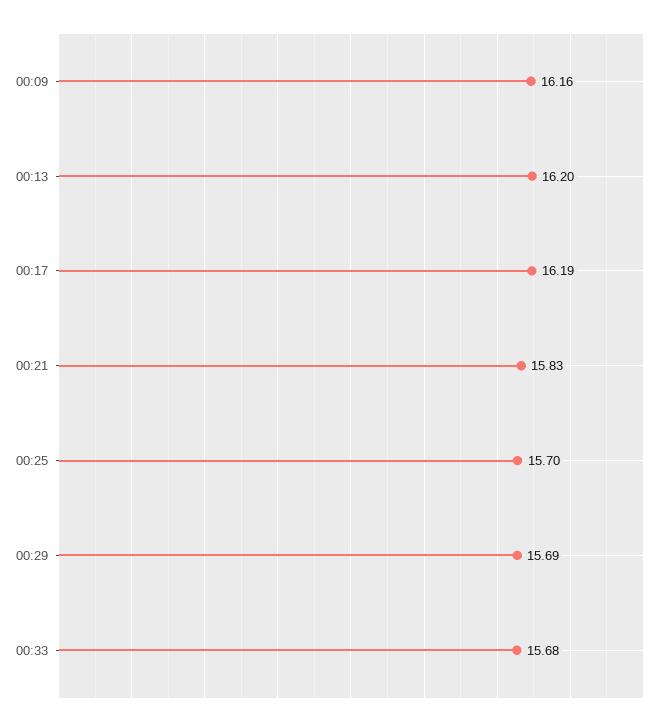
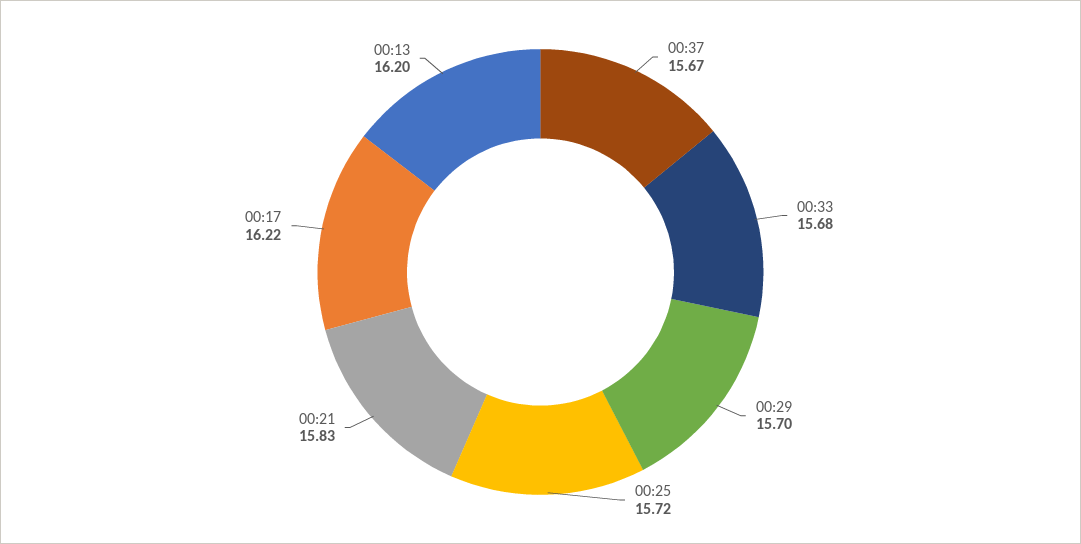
00:09: 16.16 -> none
00:17: 16.19 -> 16.22
00:25: 15.7 -> 15.72
00:29: 15.69 -> 15.7
00:37: none -> 15.67

